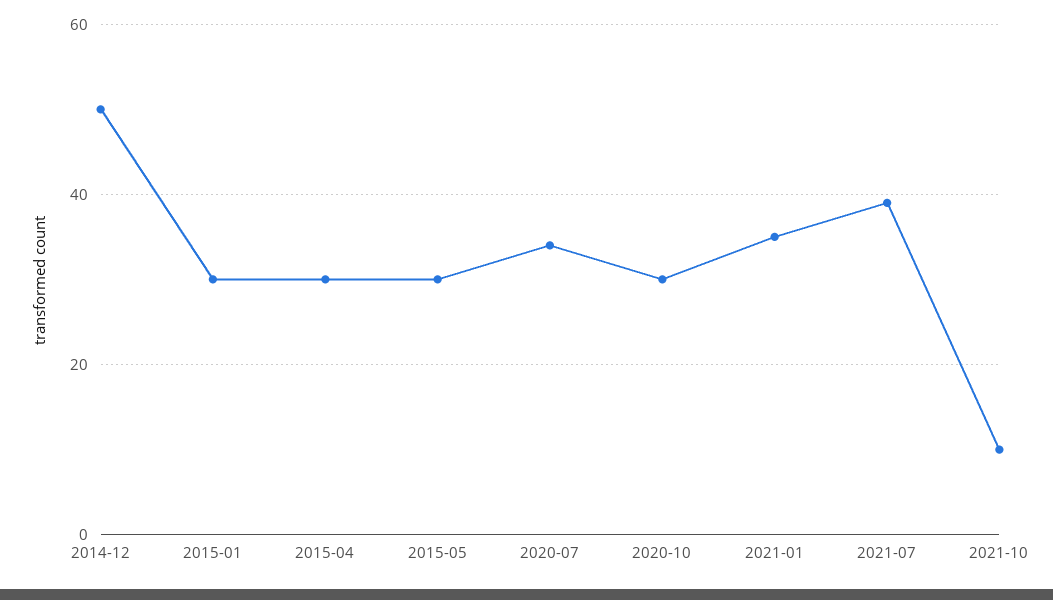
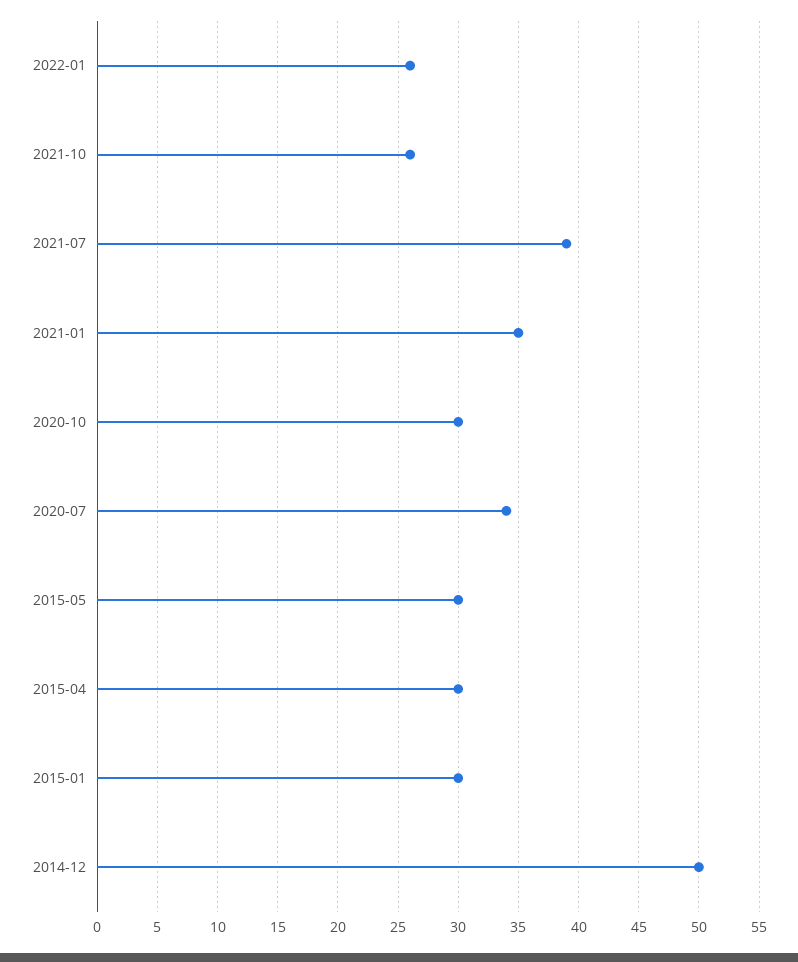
2021-10: 10 -> 26
2022-01: none -> 26

